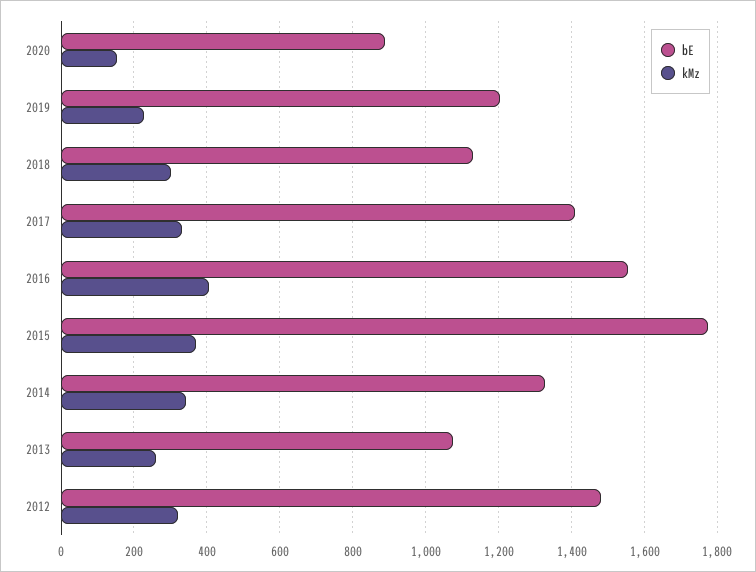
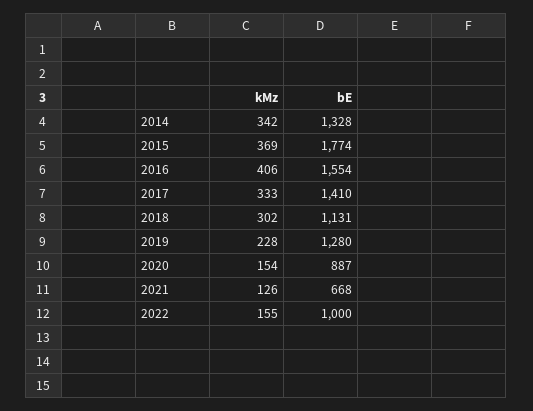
bE, 2019: 1200 -> 1280
bE, 2013: 1080 -> none
kMz, 2013: 260 -> none
bE, 2012: 1480 -> none
kMz, 2012: 320 -> none
kMz, 2021: none -> 126
bE, 2021: none -> 668
kMz, 2022: none -> 155
bE, 2022: none -> 1000

